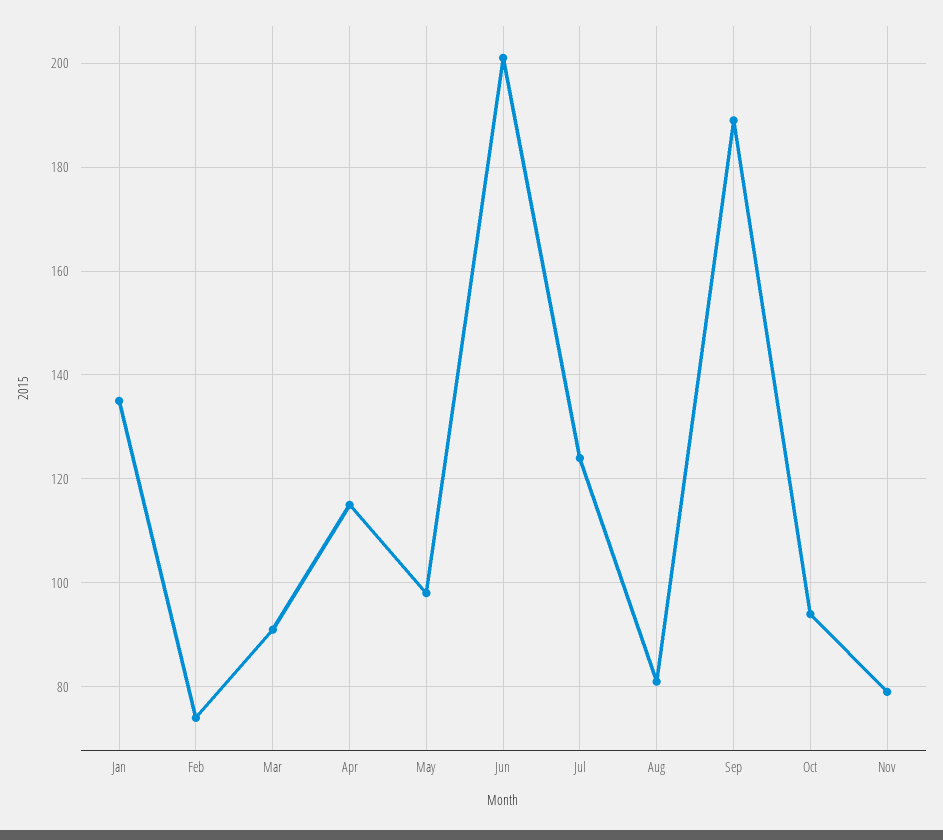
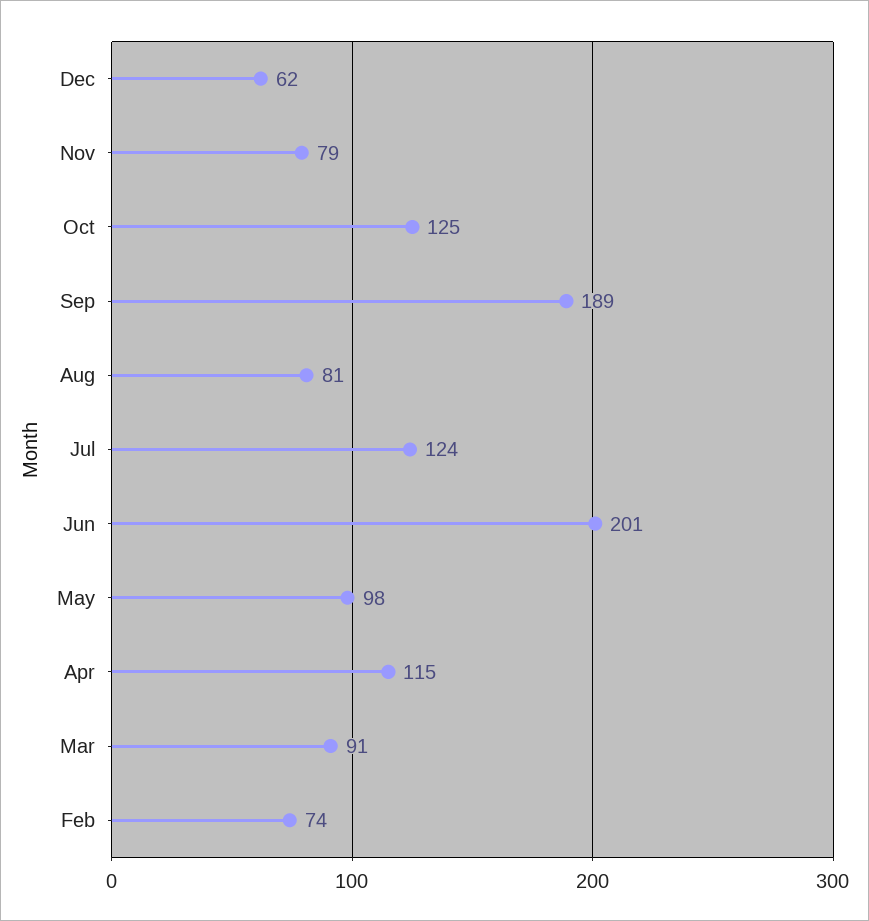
Jan: 135 -> none
Oct: 95 -> 125
Dec: none -> 62

